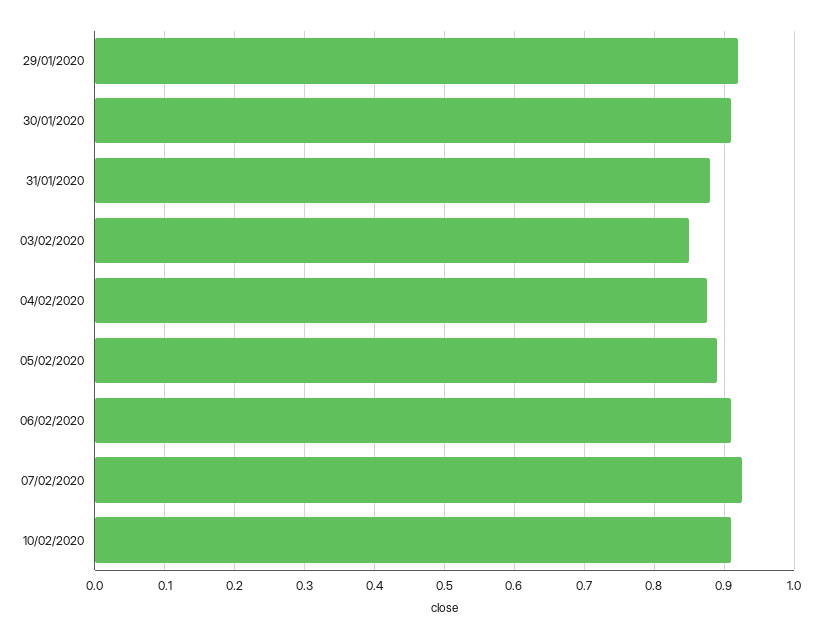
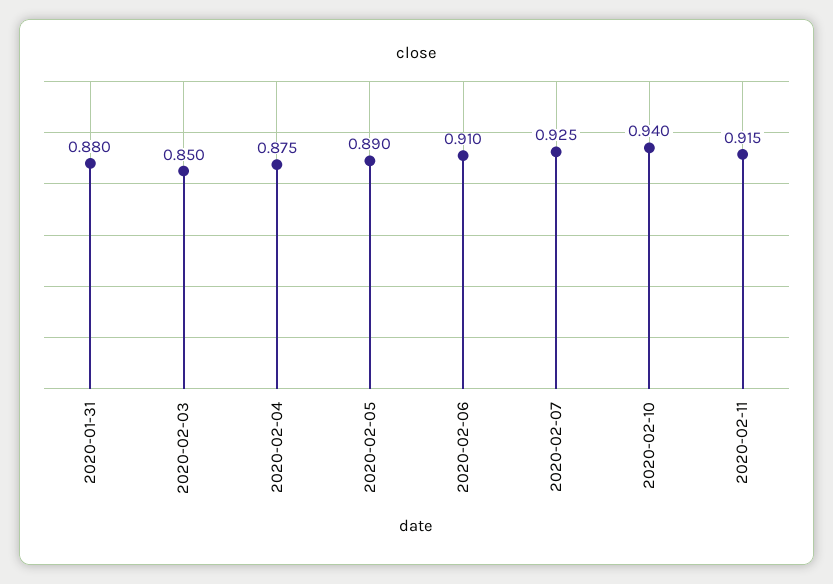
29/01/2020: 0.92 -> none
30/01/2020: 0.91 -> none
10/02/2020: 0.91 -> 0.94
2020-02-11: none -> 0.915

